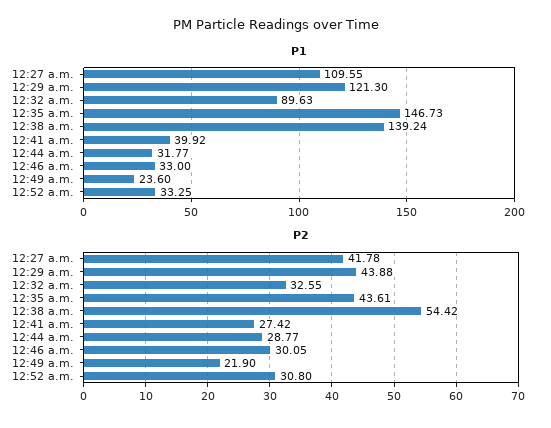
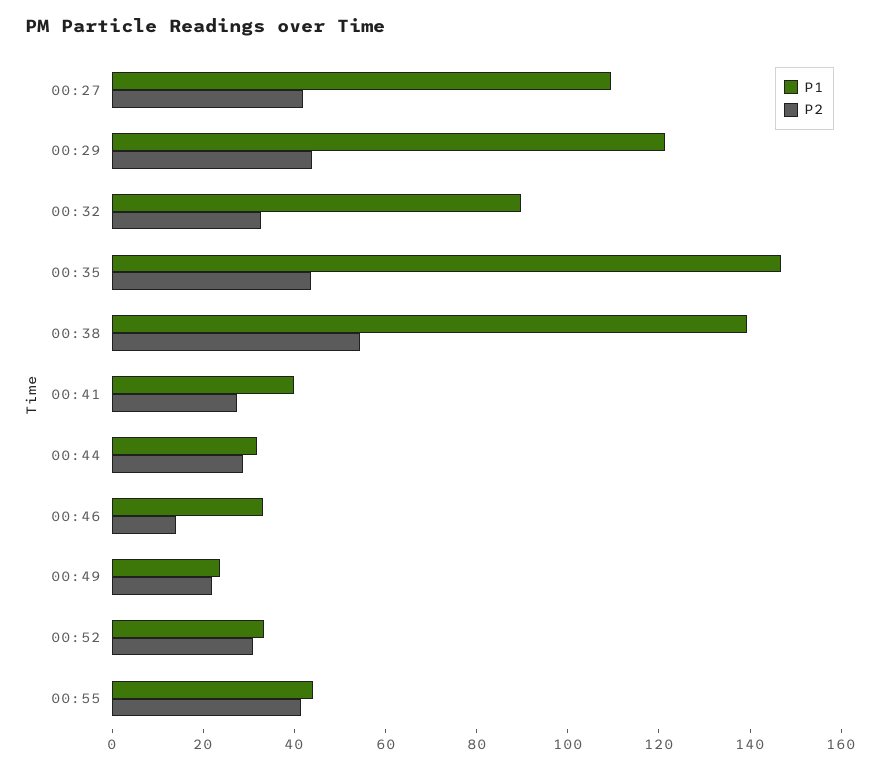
P2, 12:46 a.m.: 30.05 -> 15
P1, 00:55: none -> 45
P2, 00:55: none -> 40

